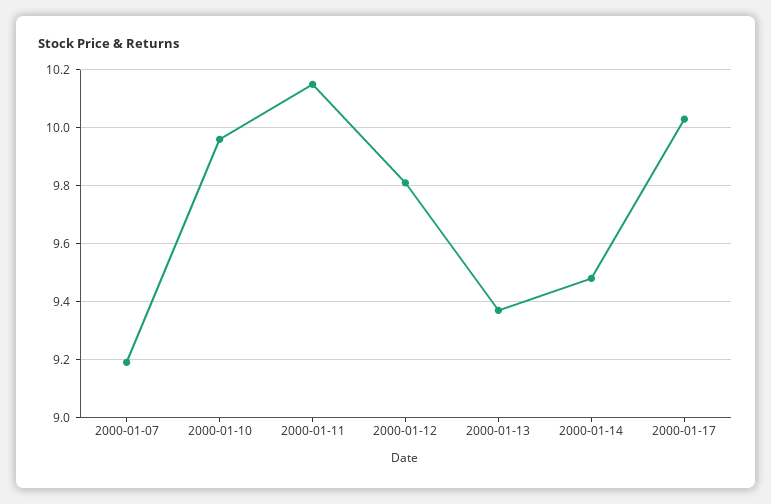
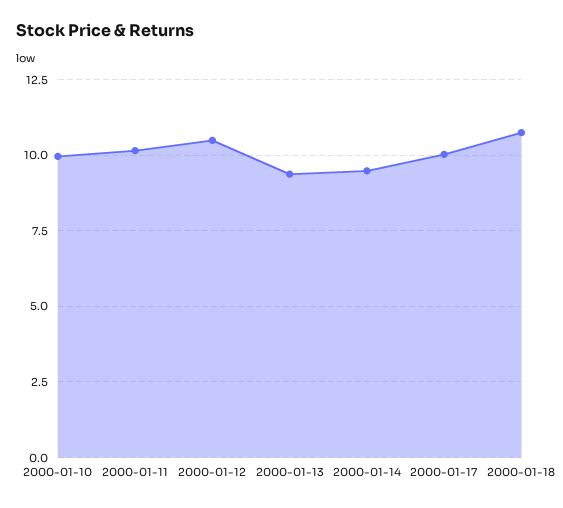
2000-01-07: 9.2 -> none
2000-01-12: 9.8 -> 10.5
2000-01-18: none -> 10.75

